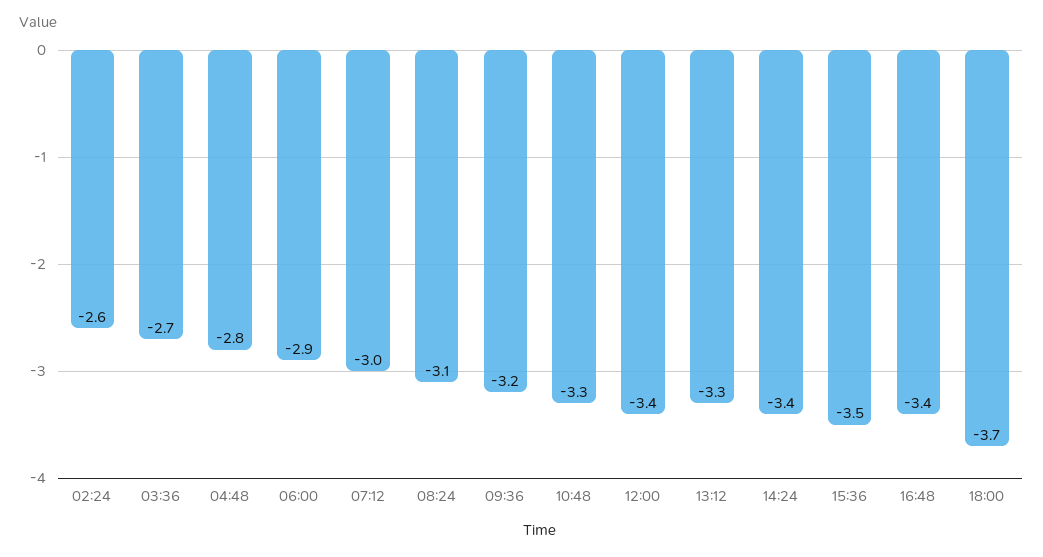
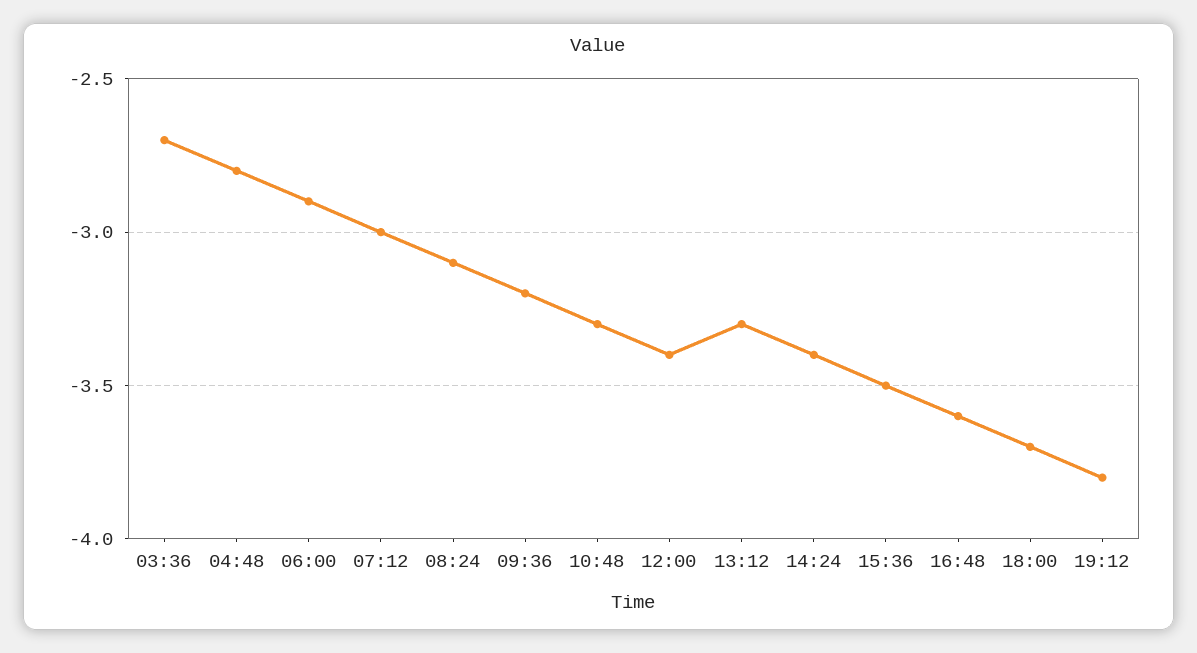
02:24: -2.6 -> none
16:48: -3.4 -> -3.6
19:12: none -> -3.8

